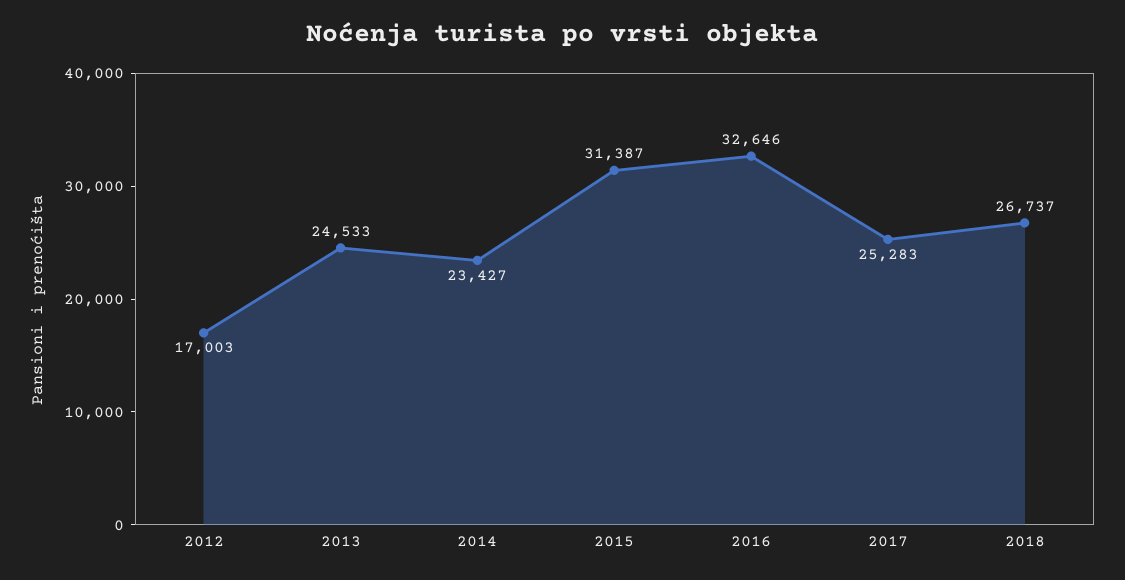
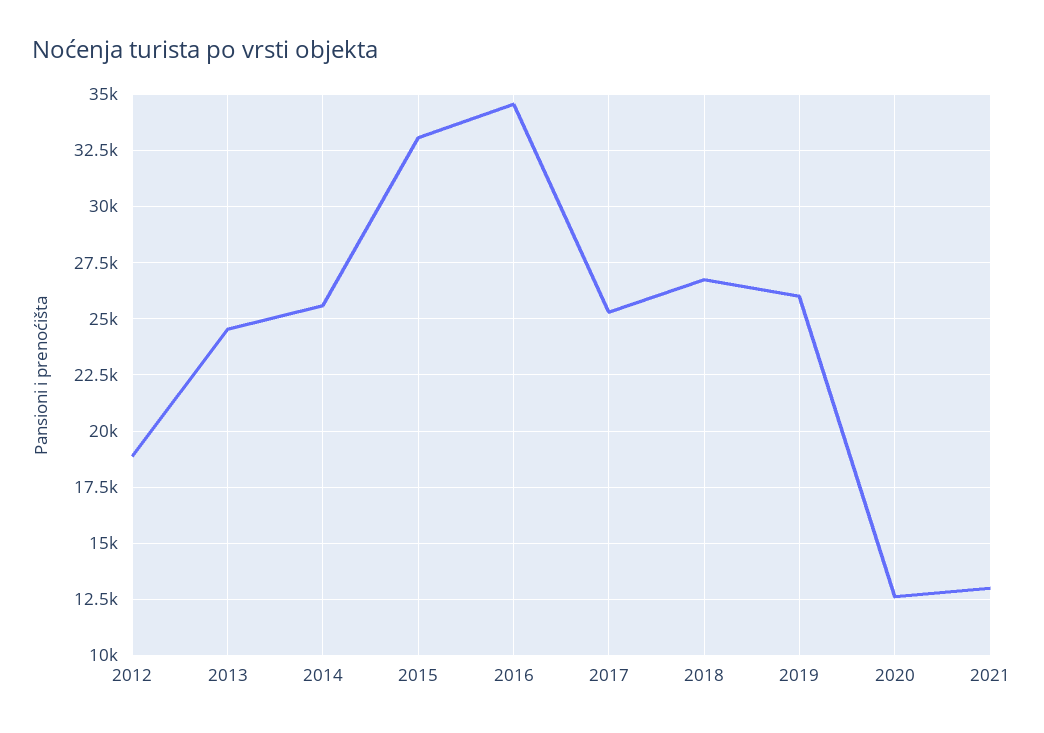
2012: 17003 -> 19000
2014: 23427 -> 25500
2015: 31387 -> 33000
2016: 32646 -> 34500
2019: none -> 26000
2020: none -> 12500
2021: none -> 13000

